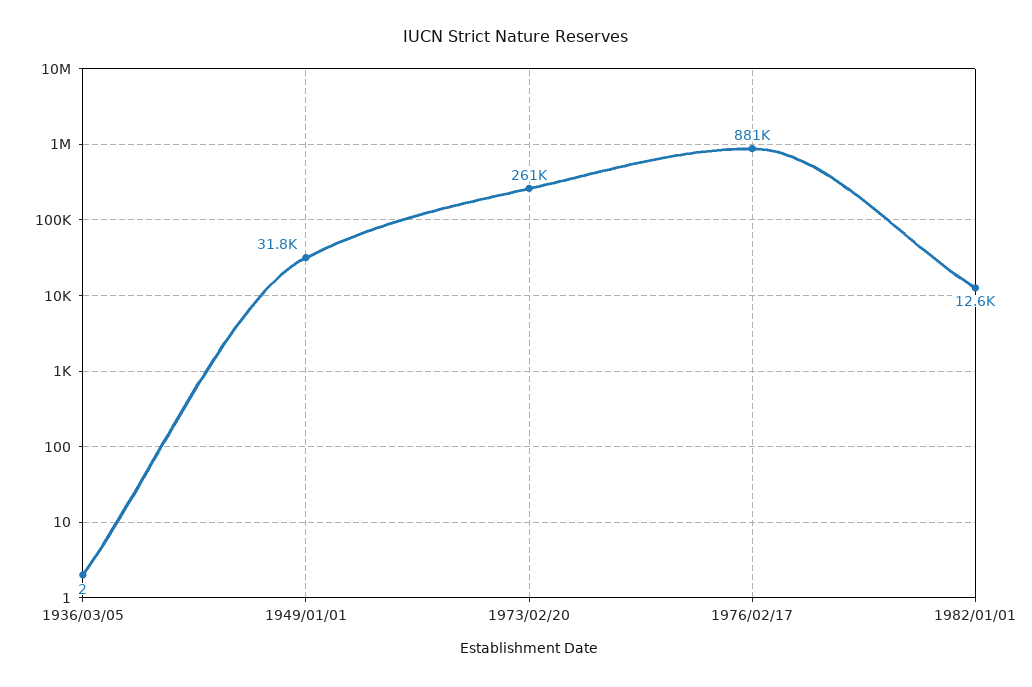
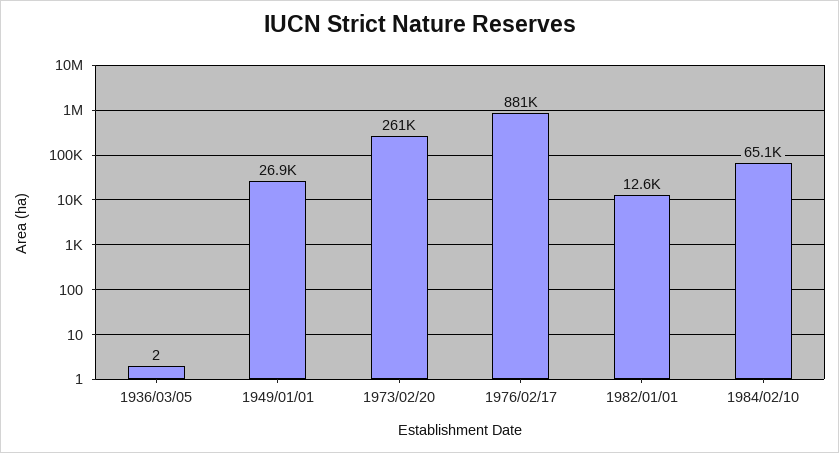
1949/01/01: 31800 -> 26900
1984/02/10: none -> 65100

